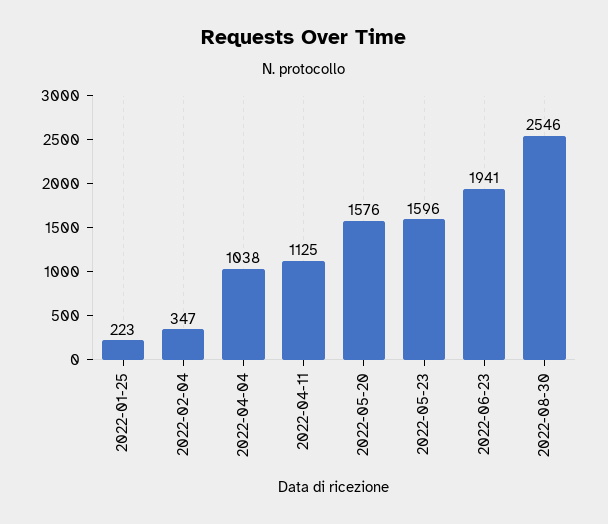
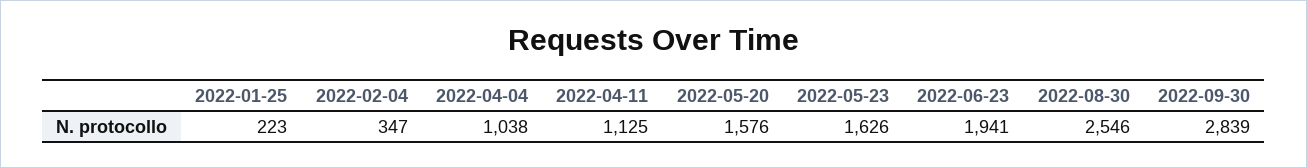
2022-05-23: 1596 -> 1626
2022-09-30: none -> 2839

